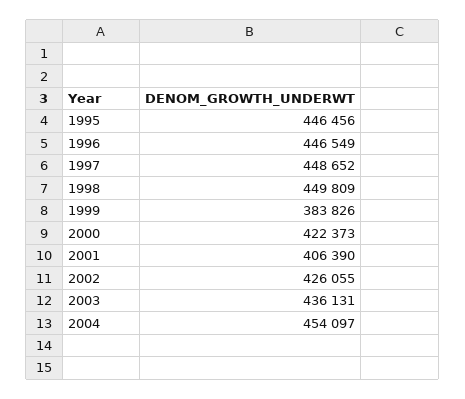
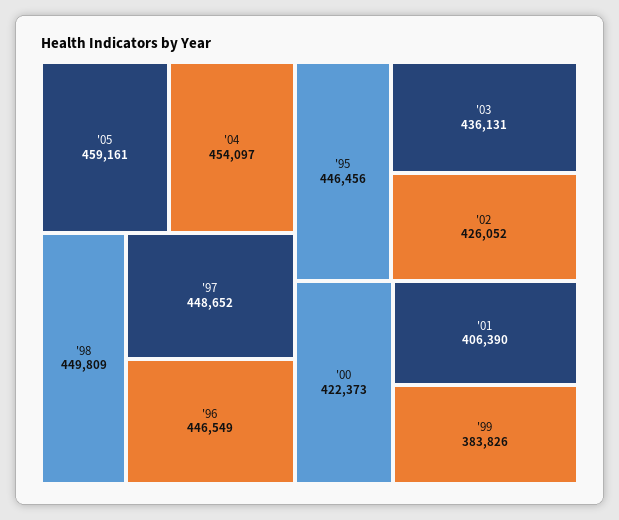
2002: 426055 -> 426052
'05: none -> 459161

